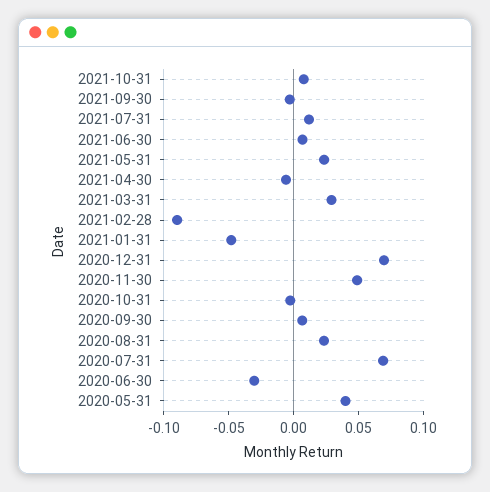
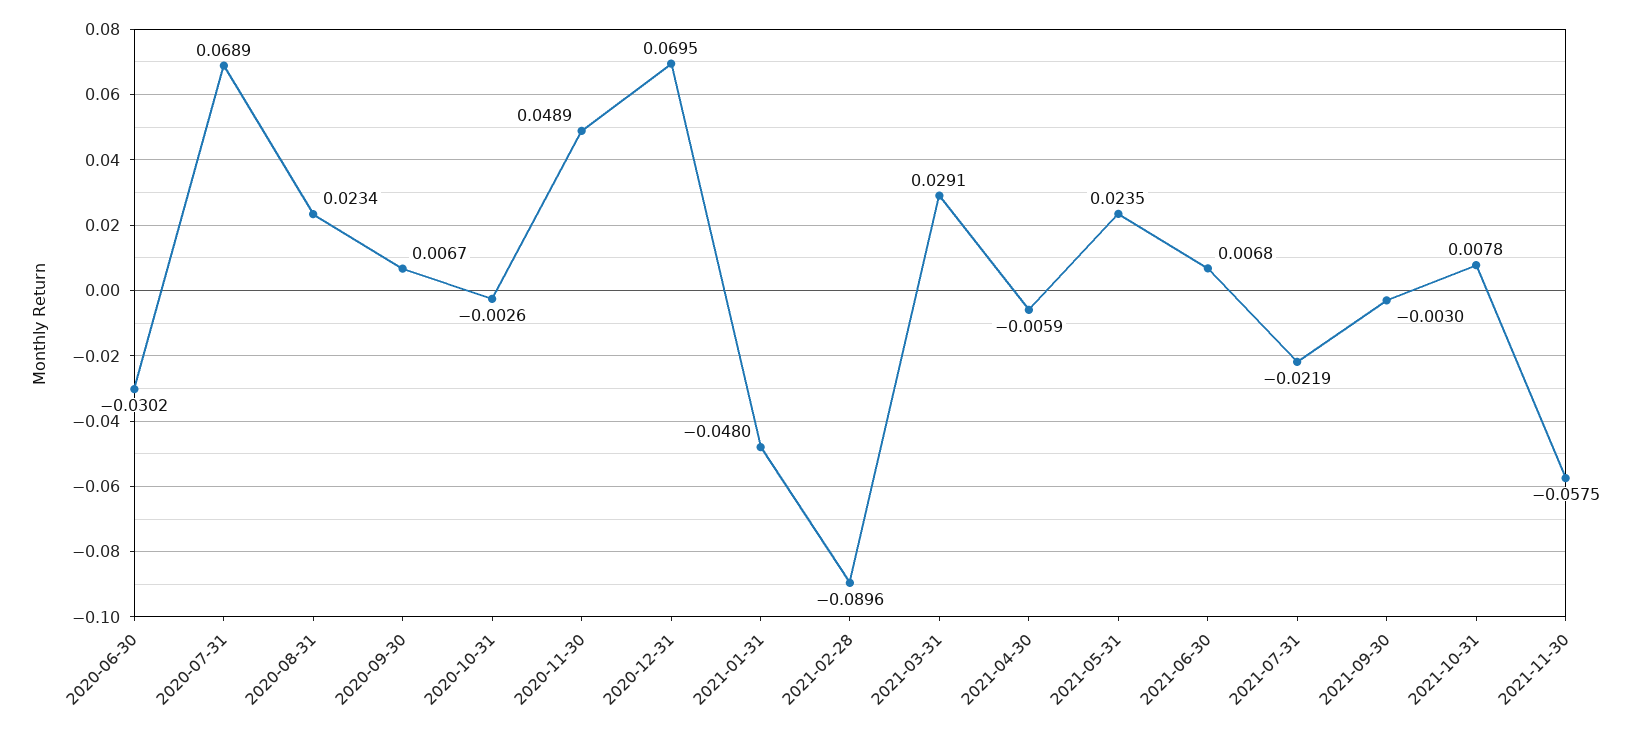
2021-07-31: 0.01 -> -0.0219
2020-05-31: 0.04 -> none
2021-11-30: none -> -0.0575

